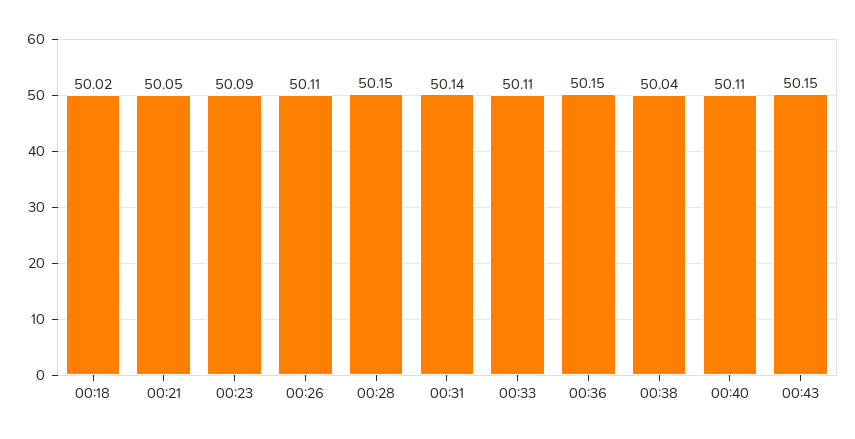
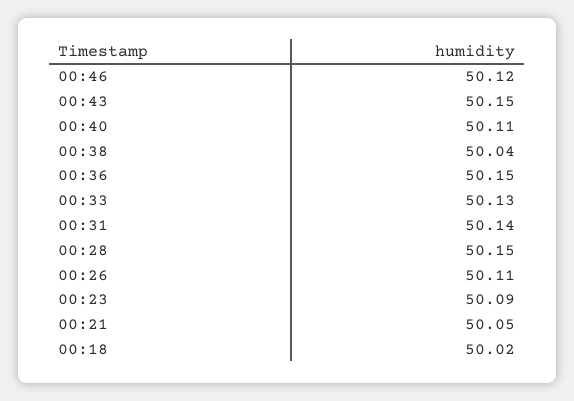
00:33: 50.11 -> 50.13
00:46: none -> 50.12

